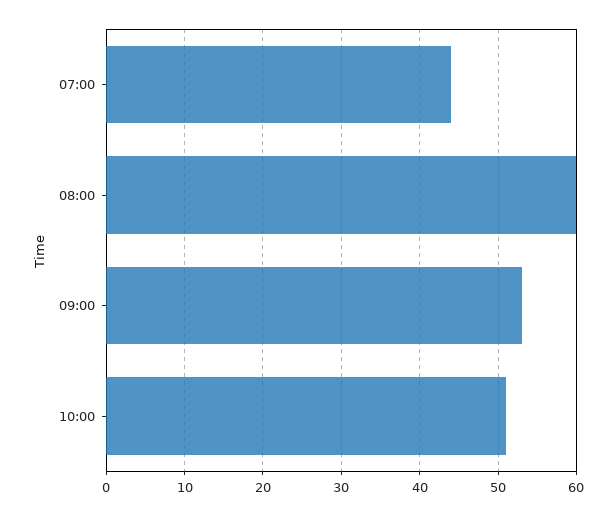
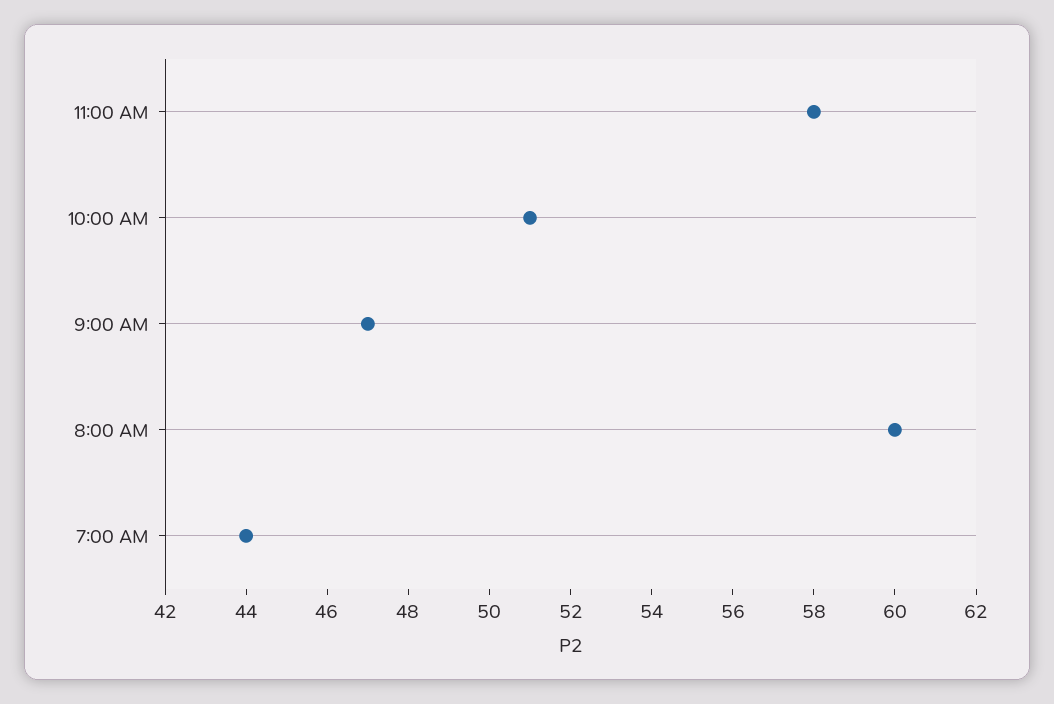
09:00: 53 -> 47
11:00 AM: none -> 58

